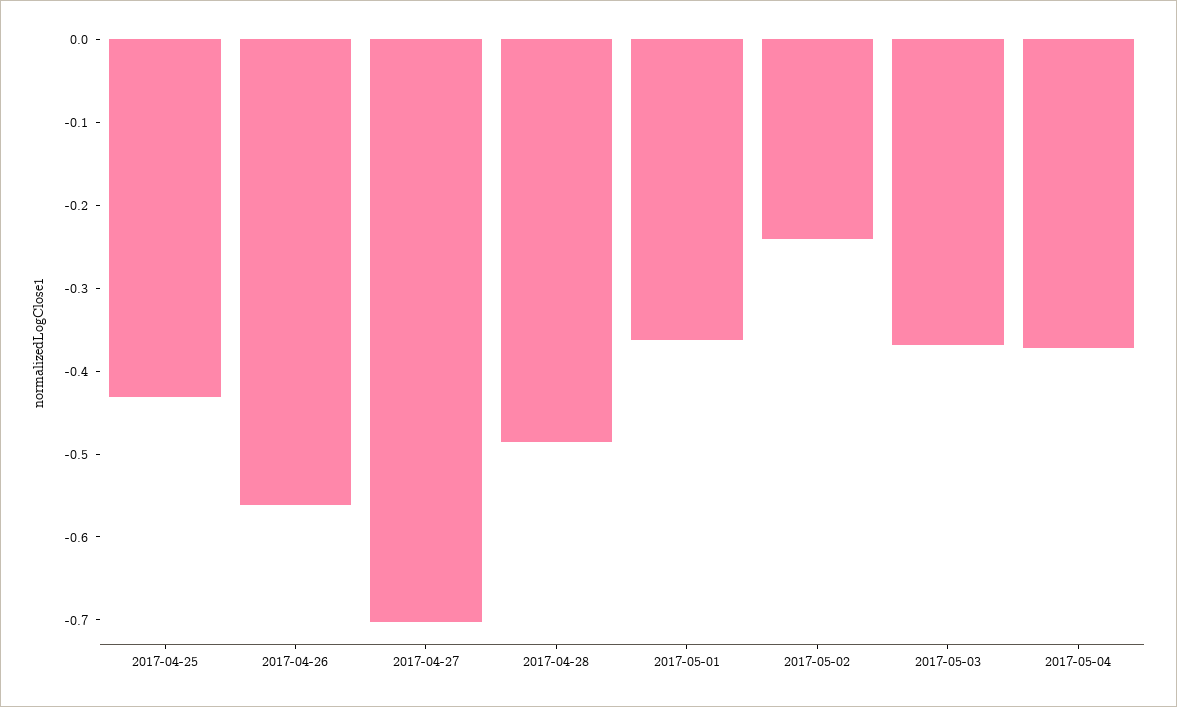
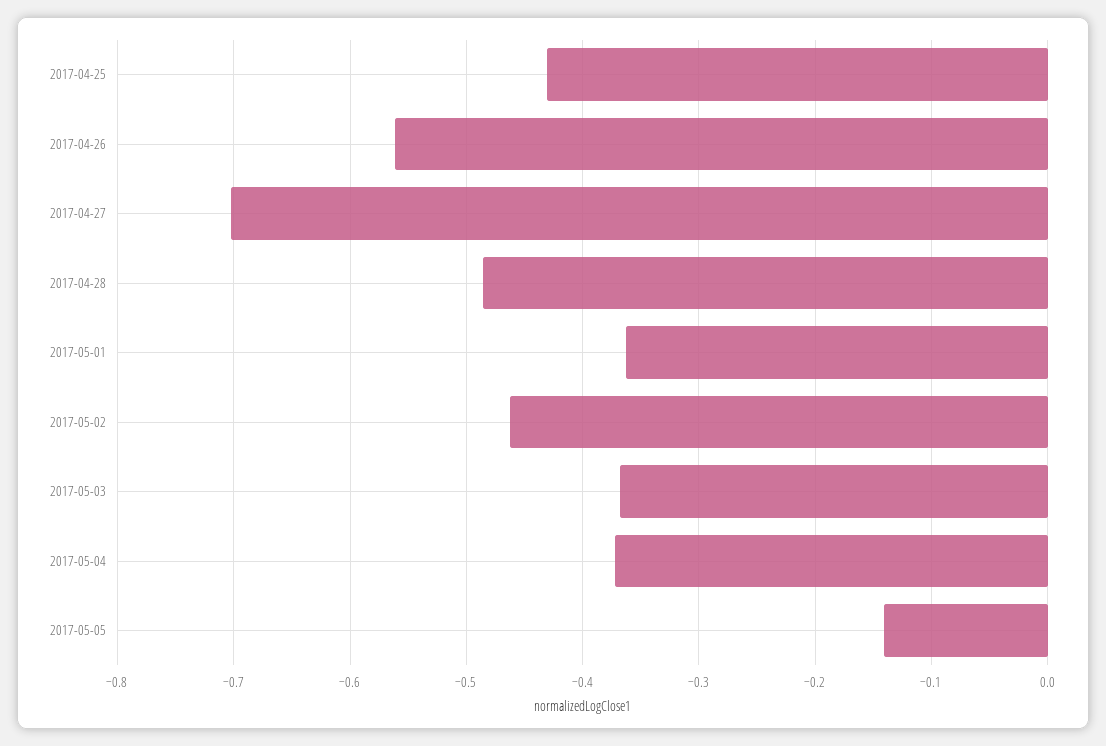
2017-05-02: -0.24 -> -0.46
2017-05-05: none -> -0.14

